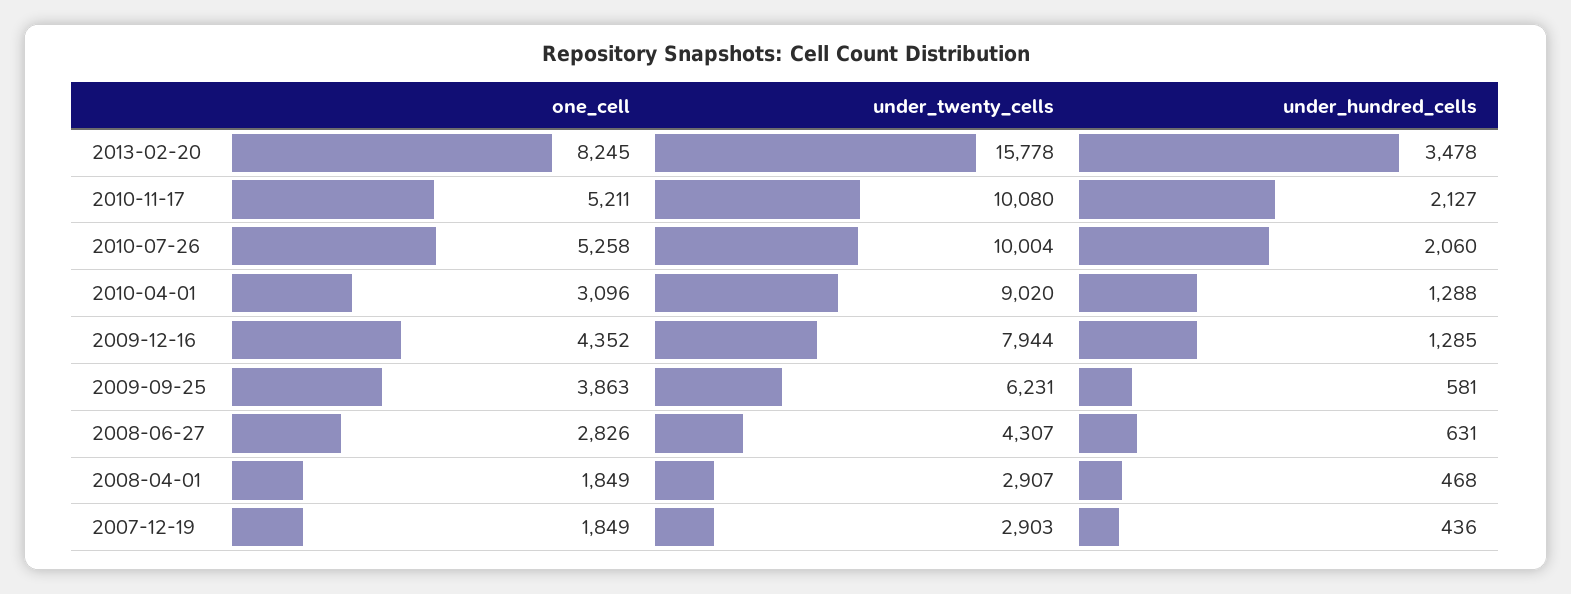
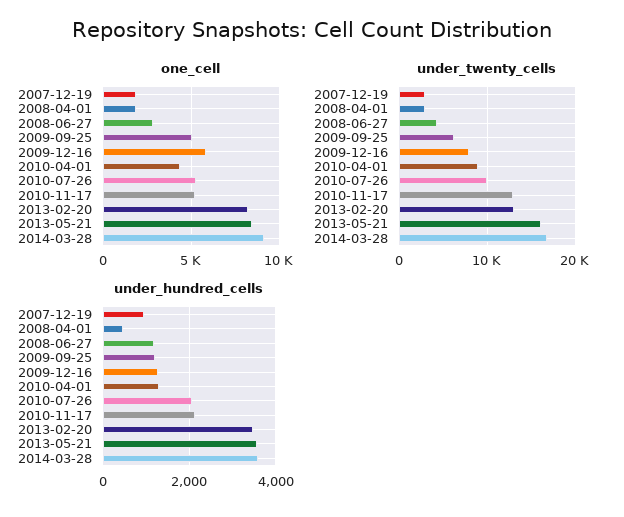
under_twenty_cells, 2013-02-20: 15778 -> 13000
under_twenty_cells, 2010-11-17: 10080 -> 13000
one_cell, 2010-04-01: 3096 -> 4500
one_cell, 2009-12-16: 4352 -> 6000
one_cell, 2009-09-25: 3863 -> 5000
under_hundred_cells, 2009-09-25: 581 -> 1200
under_hundred_cells, 2008-06-27: 631 -> 1200
under_hundred_cells, 2007-12-19: 436 -> 1000
one_cell, 2013-05-21: none -> 8500
one_cell, 2014-03-28: none -> 9000
under_twenty_cells, 2013-05-21: none -> 16000
under_twenty_cells, 2014-03-28: none -> 17000
under_hundred_cells, 2013-05-21: none -> 3600
under_hundred_cells, 2014-03-28: none -> 3600

